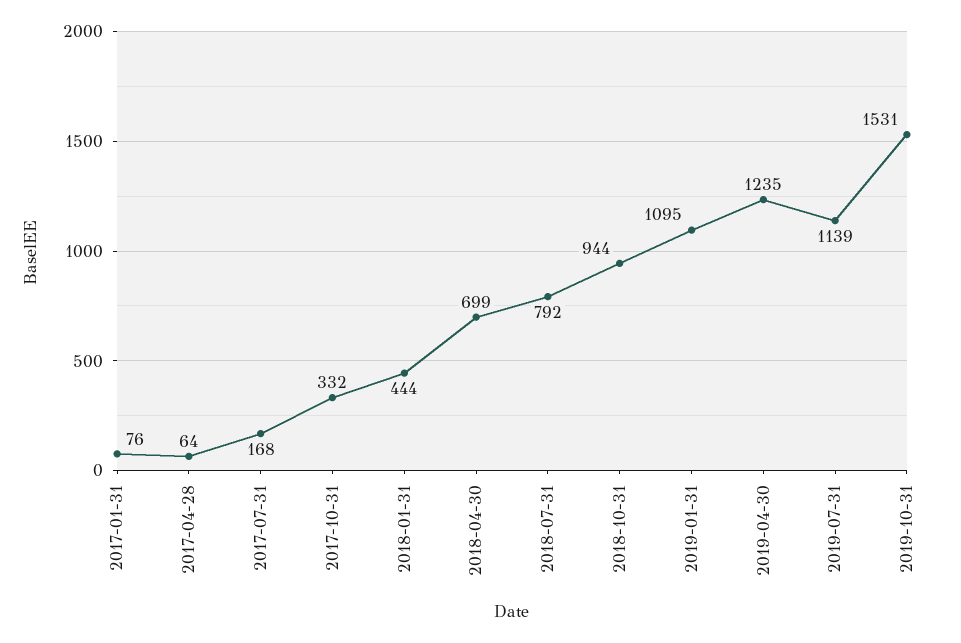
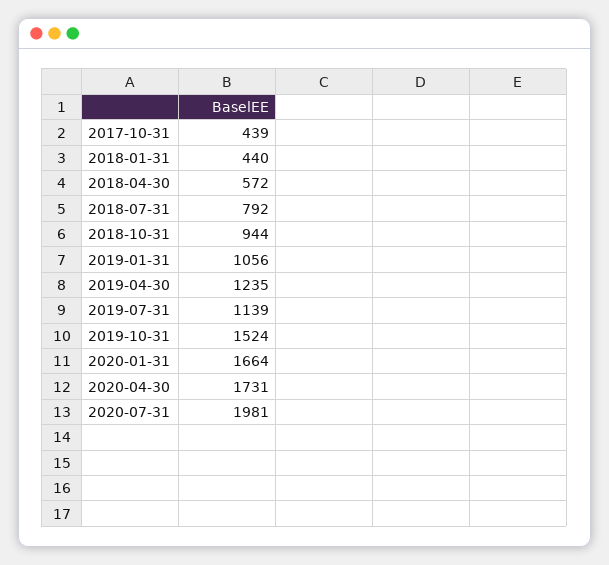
2017-01-31: 76 -> none
2017-04-28: 64 -> none
2017-07-31: 168 -> none
2017-10-31: 332 -> 439
2018-01-31: 444 -> 440
2018-04-30: 699 -> 572
2019-01-31: 1095 -> 1056
2019-10-31: 1531 -> 1524
2020-01-31: none -> 1664
2020-04-30: none -> 1731
2020-07-31: none -> 1981

